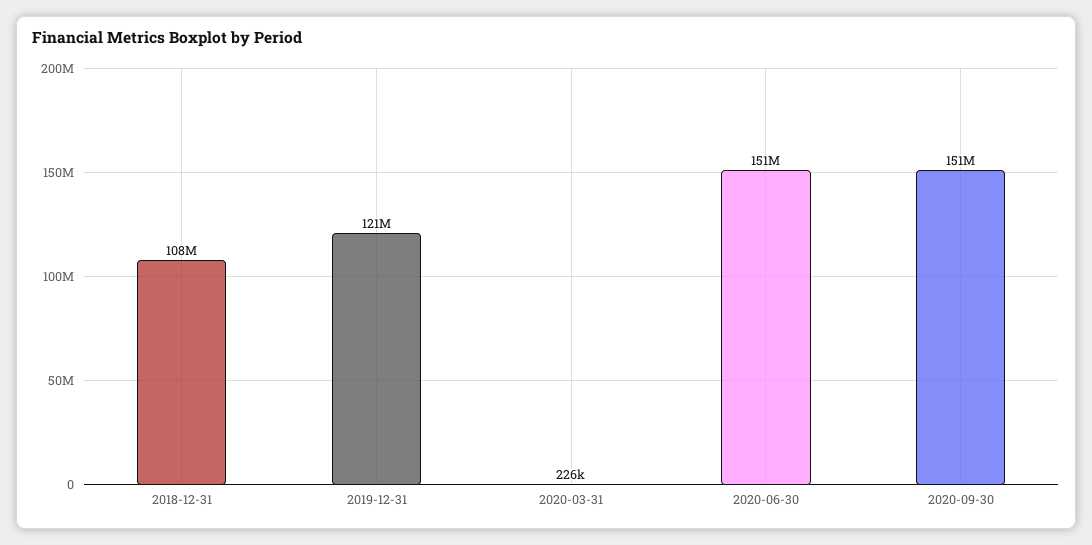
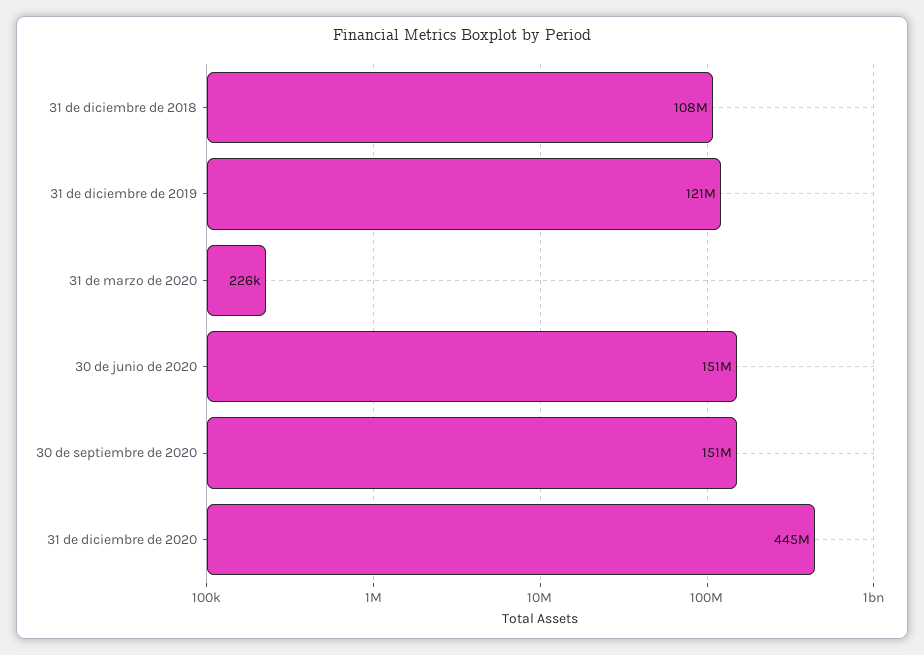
31 de diciembre de 2020: none -> 445000000

